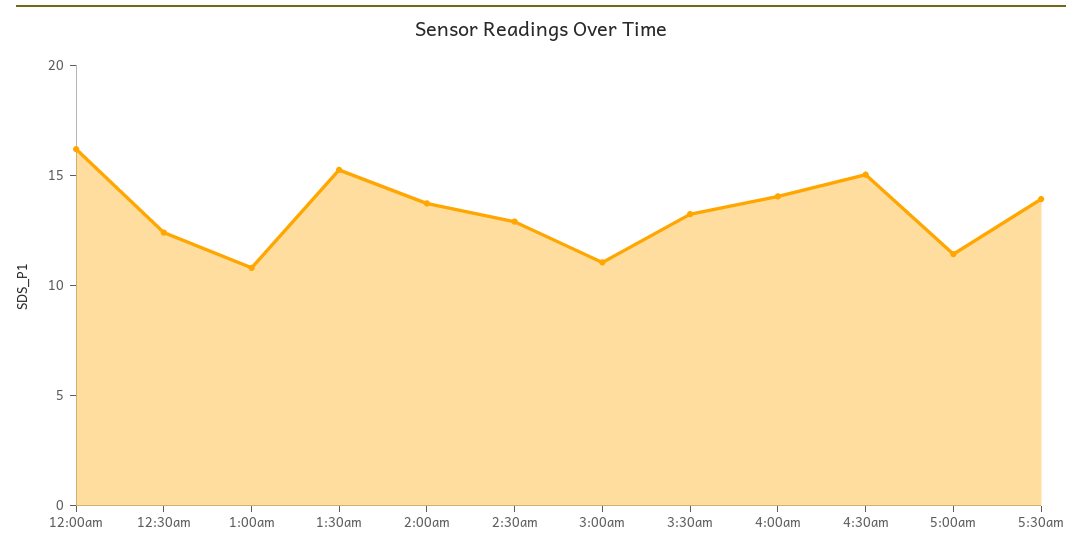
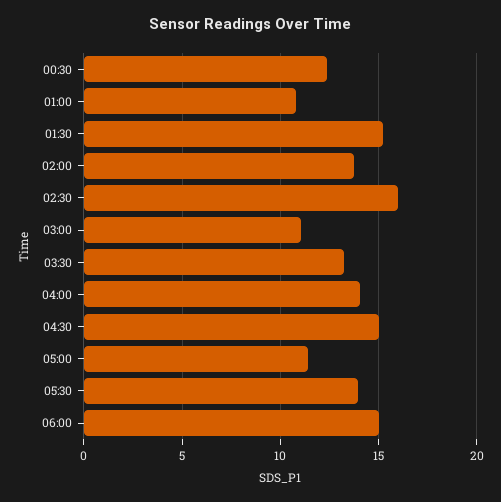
12:00am: 16 -> none
2:30am: 13 -> 16
06:00: none -> 15

